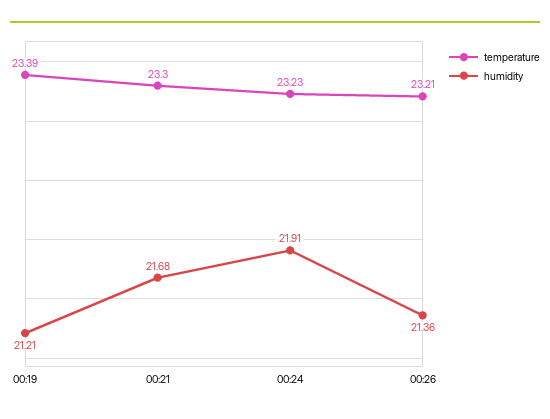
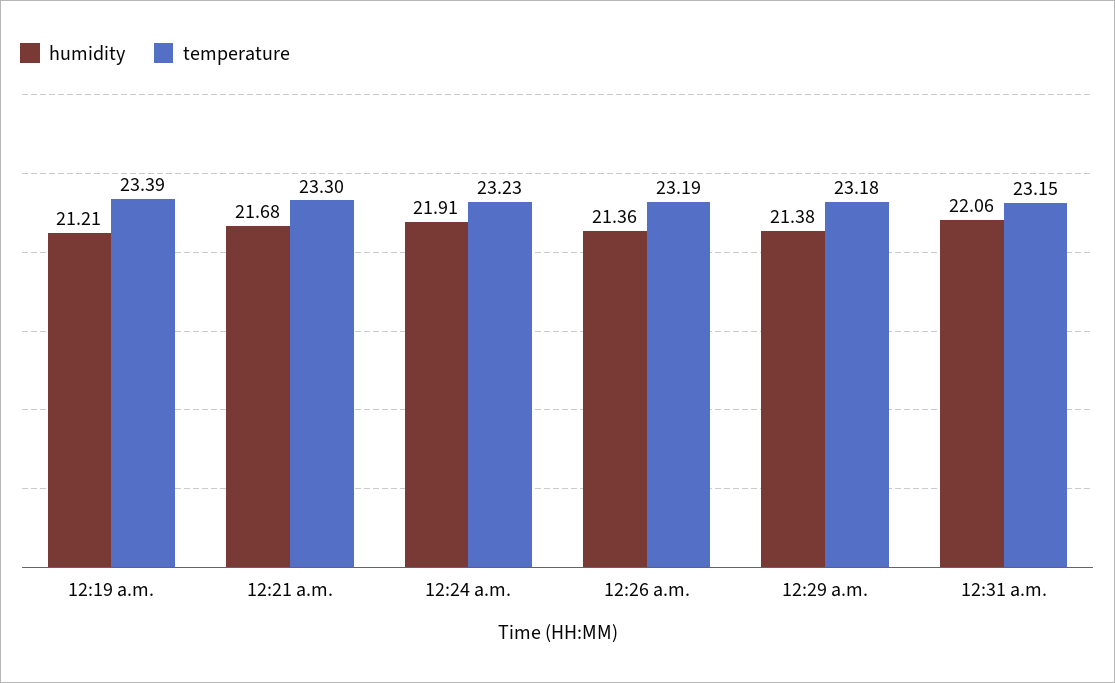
temperature, 00:26: 23.21 -> 23.19
humidity, 12:29 a.m.: none -> 21.38
temperature, 12:29 a.m.: none -> 23.18
humidity, 12:31 a.m.: none -> 22.06
temperature, 12:31 a.m.: none -> 23.15

